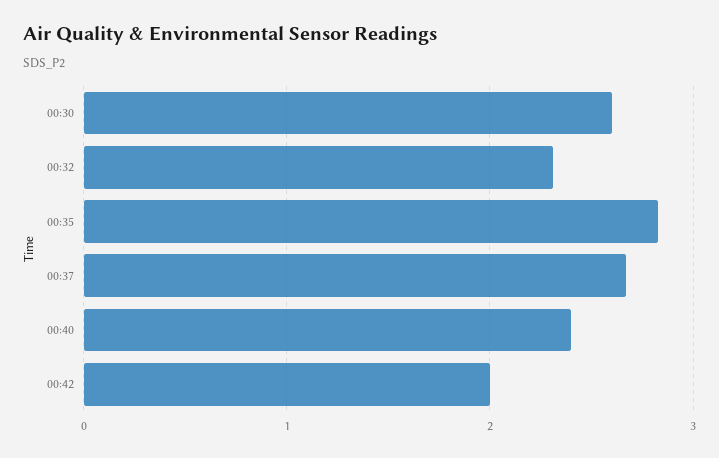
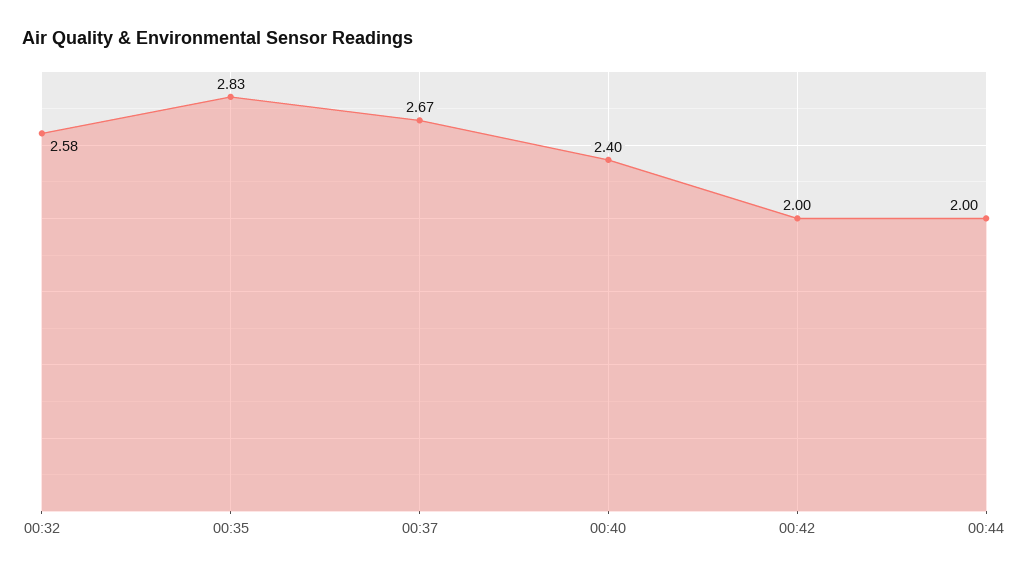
00:30: 2.6 -> none
00:32: 2.3 -> 2.58
00:44: none -> 2

